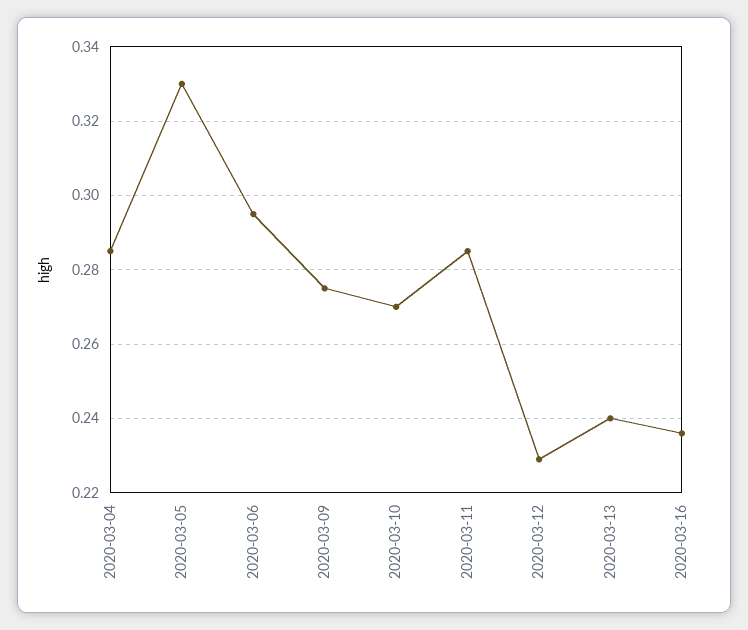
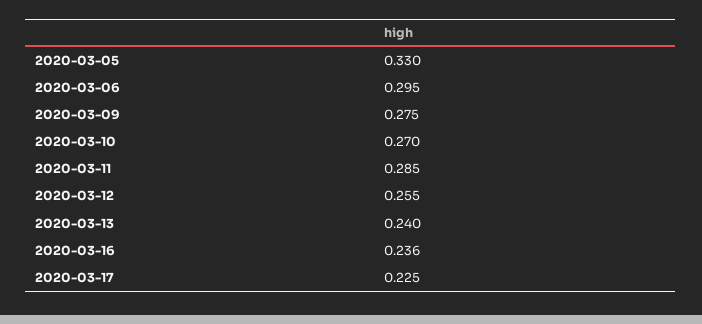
2020-03-04: 0.285 -> none
2020-03-12: 0.23 -> 0.255
2020-03-17: none -> 0.225

